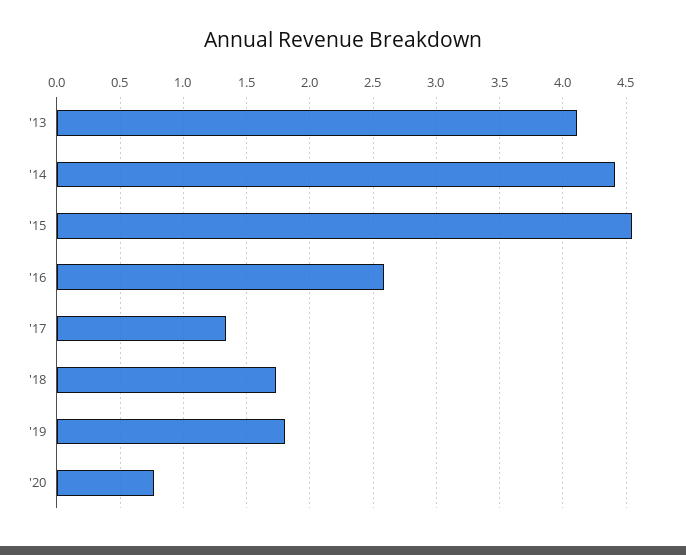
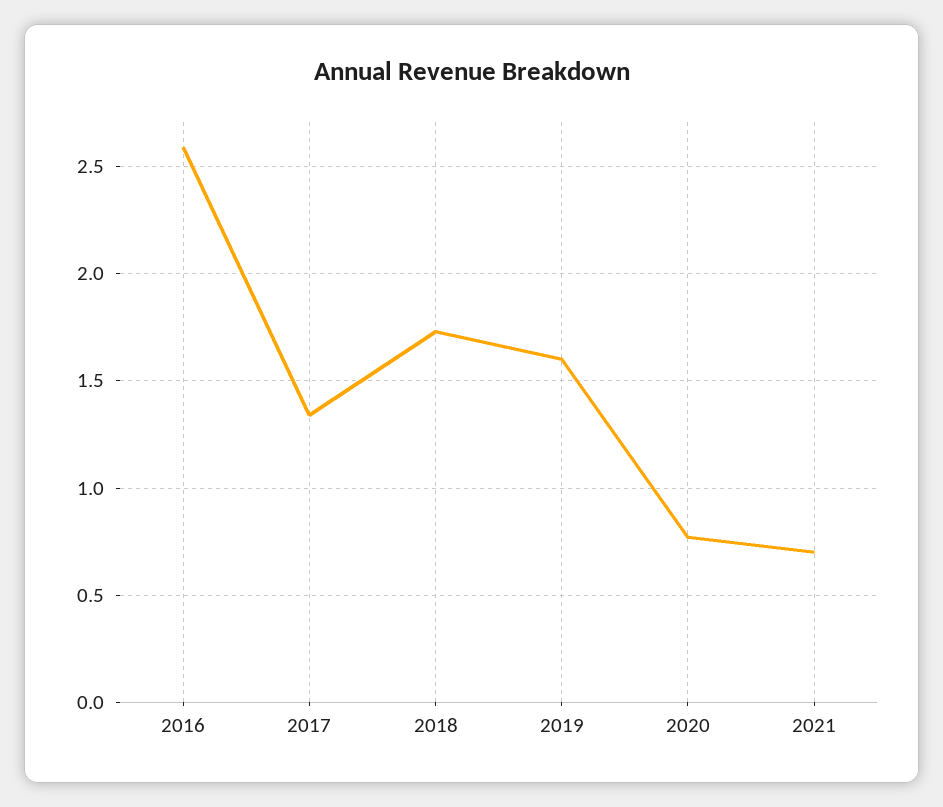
'13: 4.1 -> none
'14: 4.4 -> none
'15: 4.55 -> none
'19: 1.8 -> 1.6
2021: none -> 0.7

